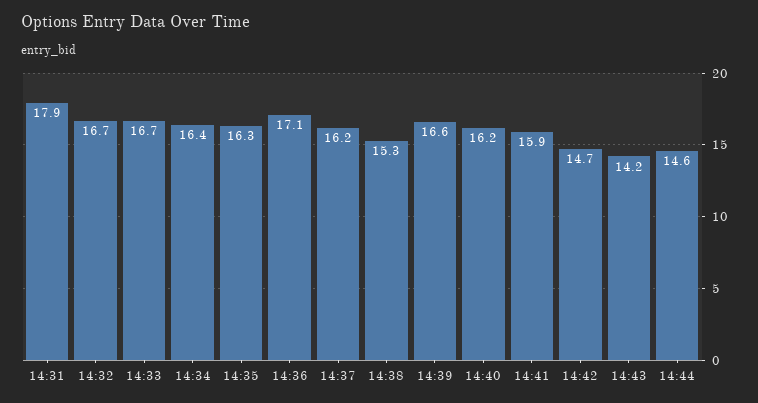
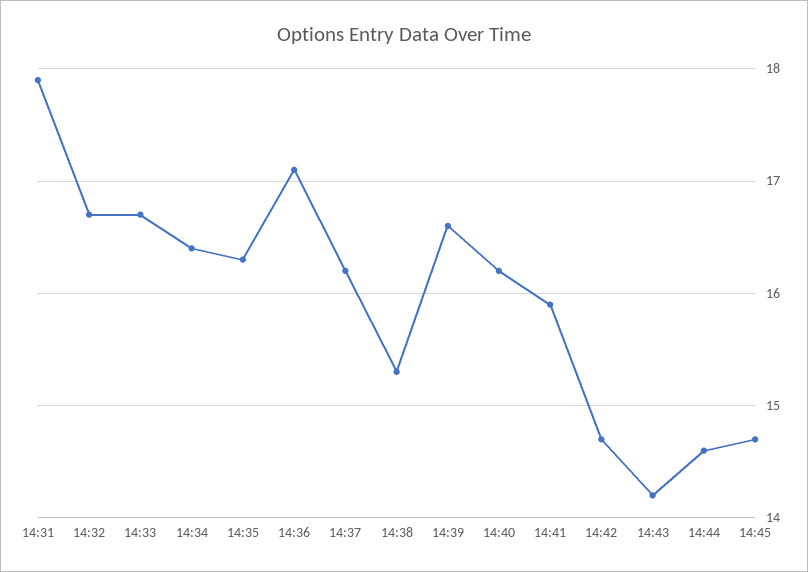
14:45: none -> 14.7

